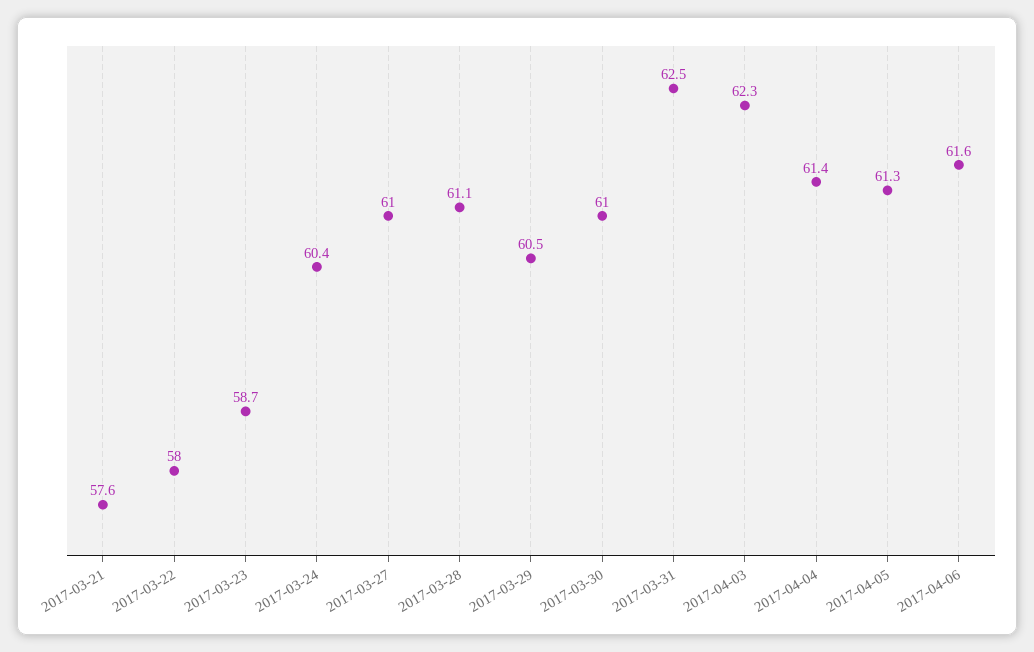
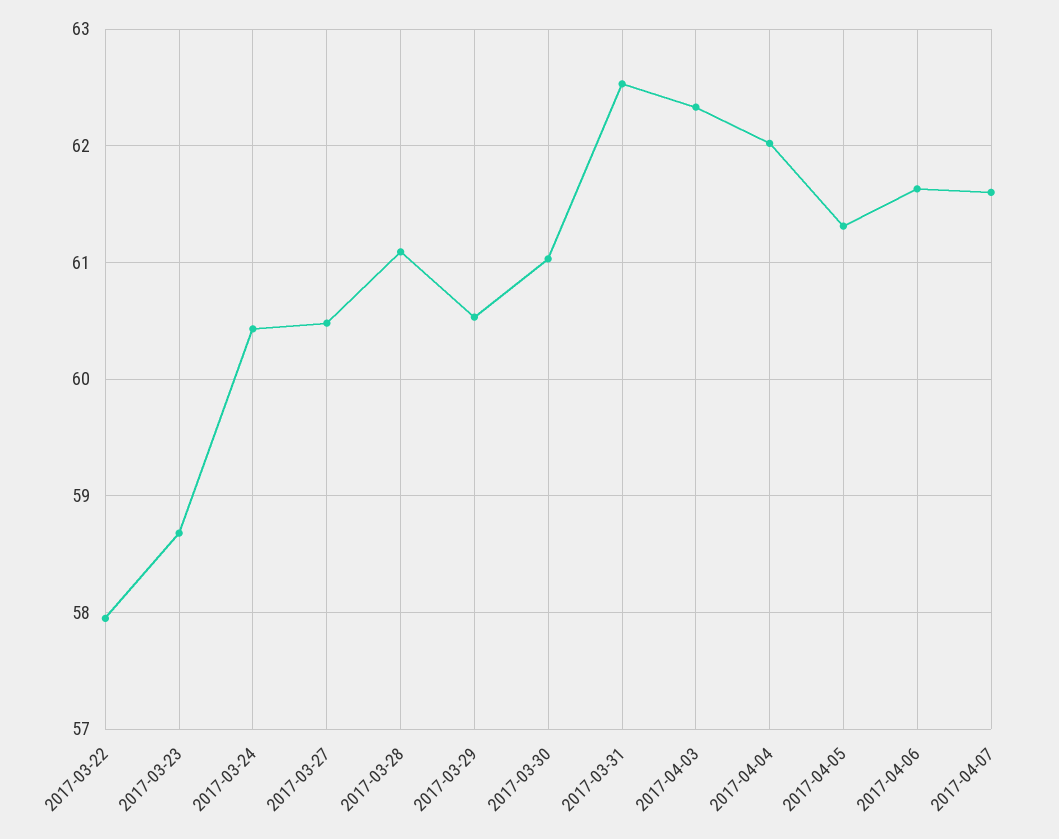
2017-03-21: 57.6 -> none
2017-03-27: 61 -> 60.5
2017-04-04: 61.4 -> 62
2017-04-07: none -> 61.6

